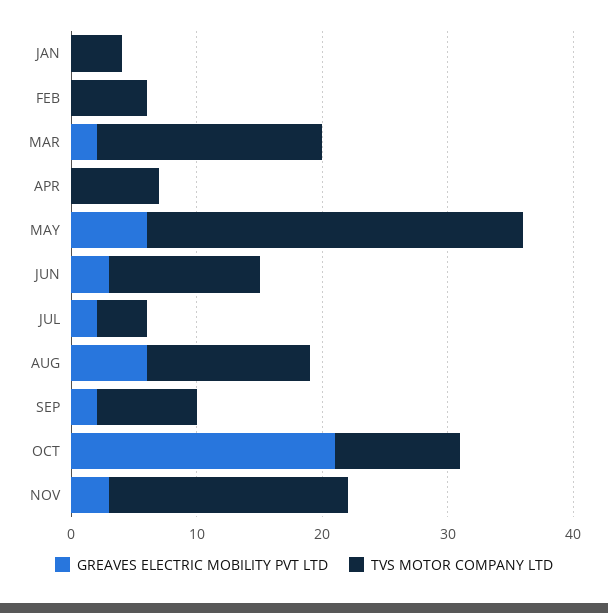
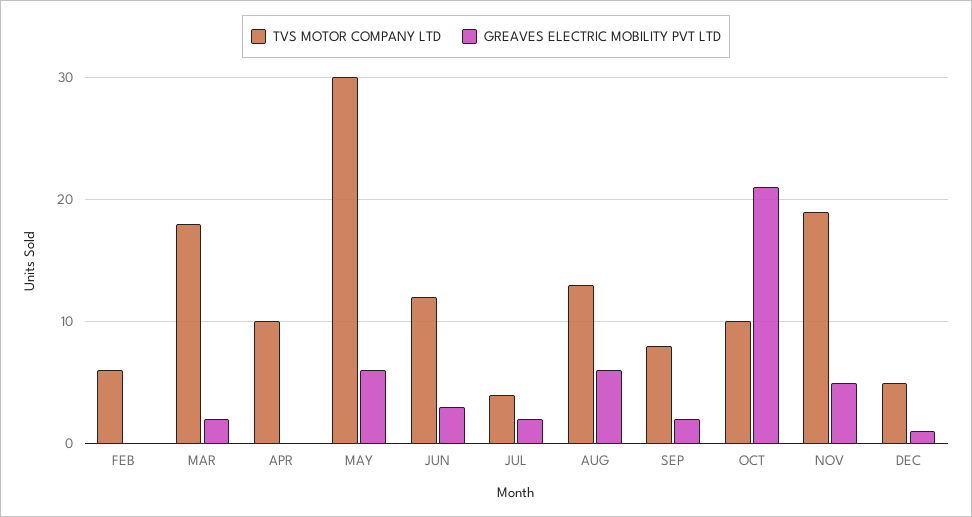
GREAVES ELECTRIC MOBILITY PVT LTD, JAN: 0 -> none
TVS MOTOR COMPANY LTD, JAN: 4 -> none
TVS MOTOR COMPANY LTD, APR: 7 -> 10
GREAVES ELECTRIC MOBILITY PVT LTD, NOV: 3 -> 5
TVS MOTOR COMPANY LTD, DEC: none -> 5
GREAVES ELECTRIC MOBILITY PVT LTD, DEC: none -> 1

